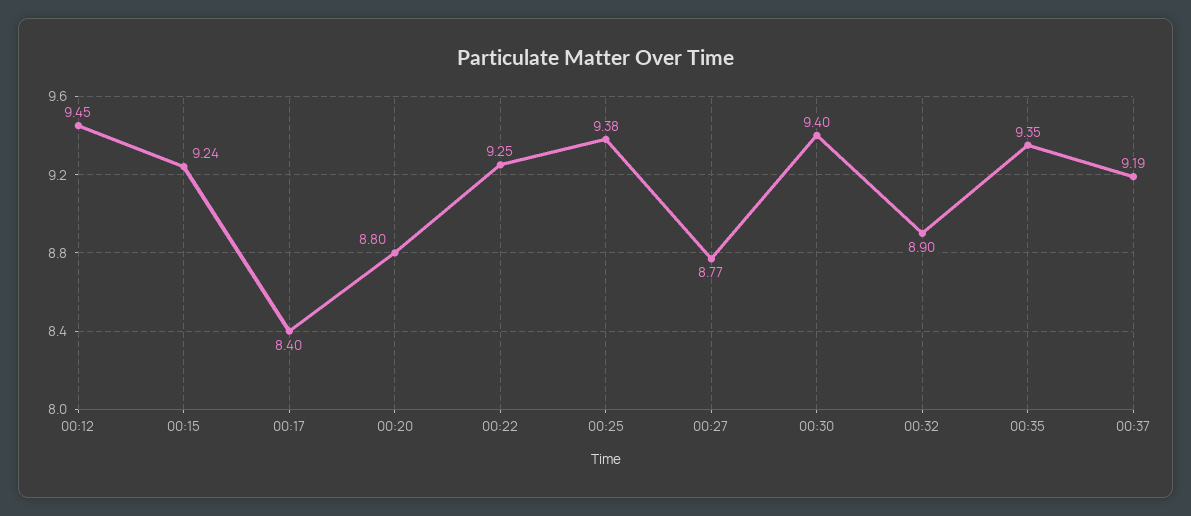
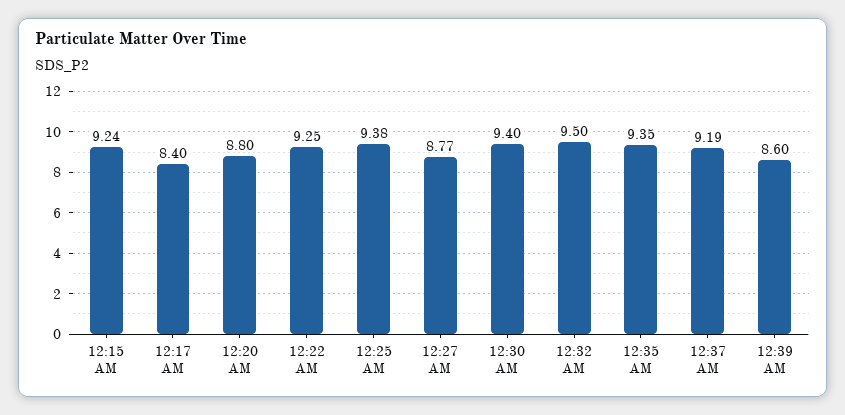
00:12: 9.45 -> none
00:32: 8.9 -> 9.5
12:39 AM: none -> 8.6

